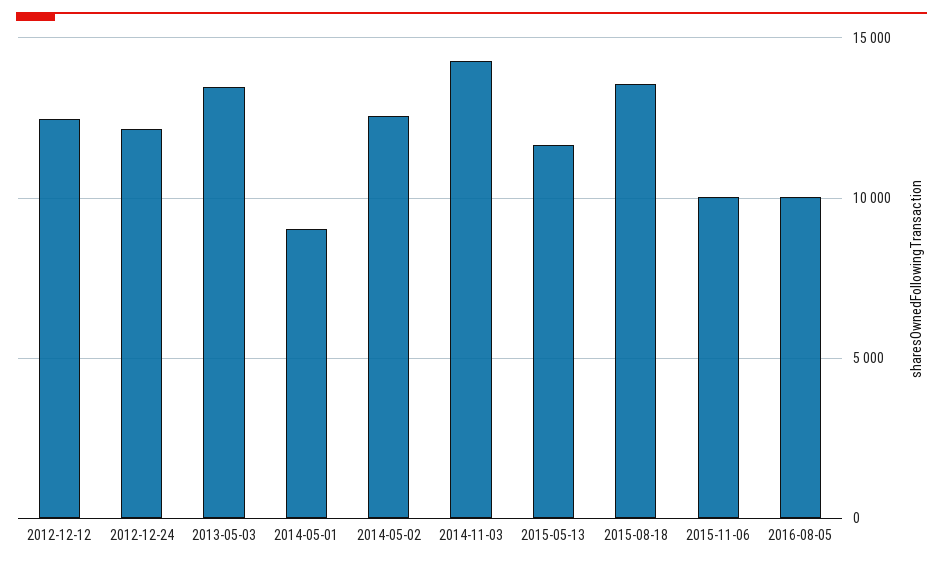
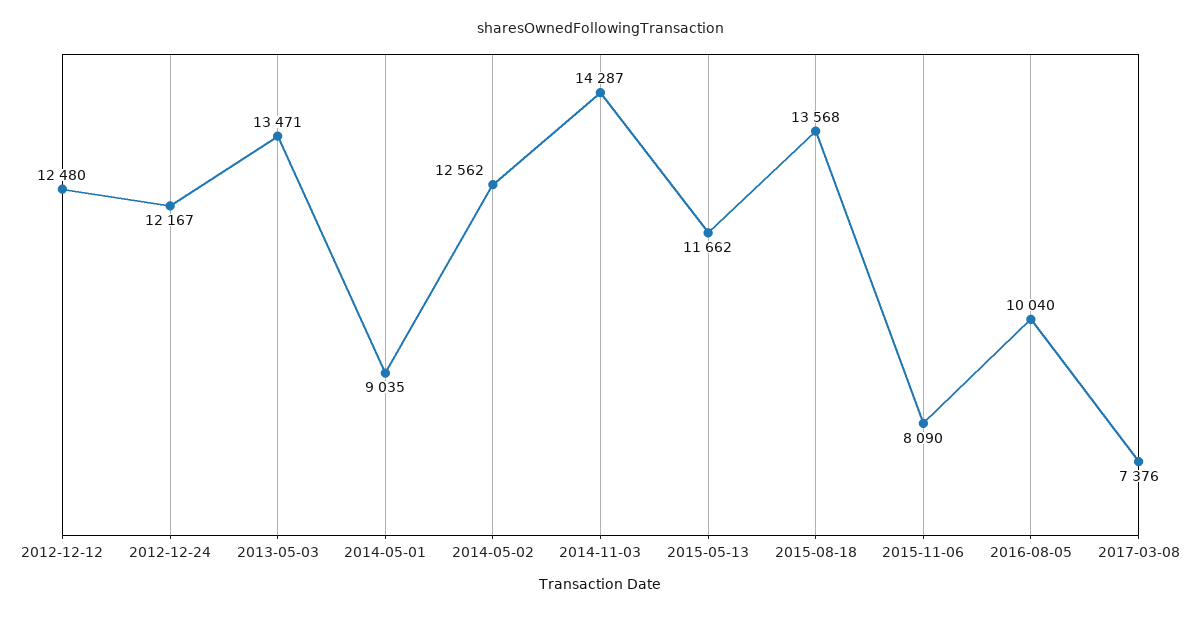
2015-11-06: 10000 -> 8090
2017-03-08: none -> 7376

